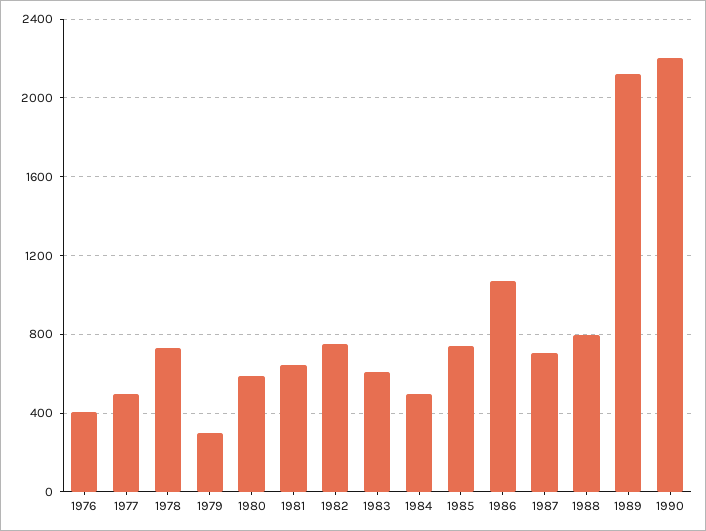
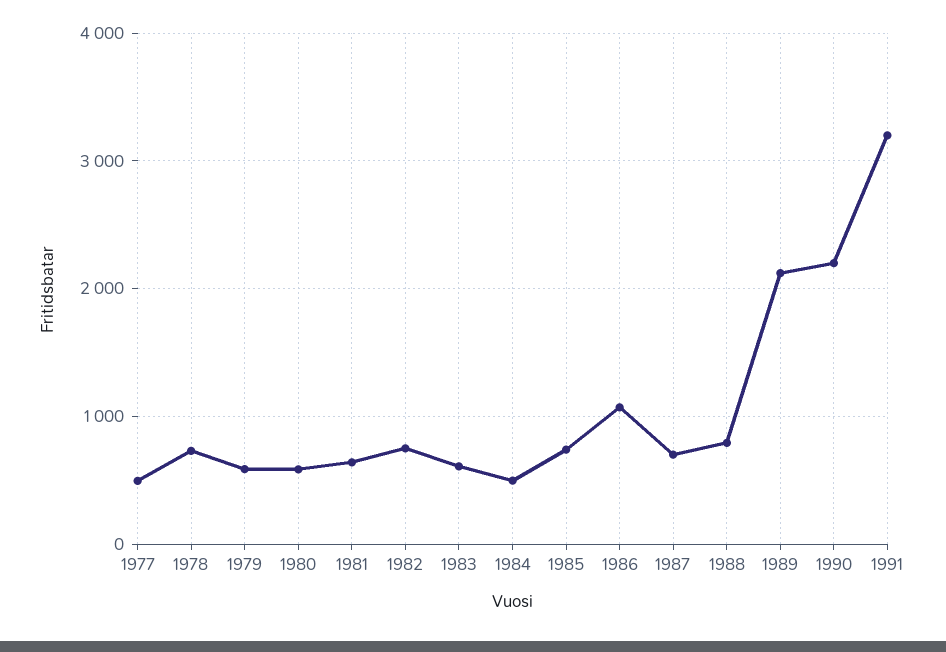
1976: 400 -> none
1979: 300 -> 600
1991: none -> 3200

